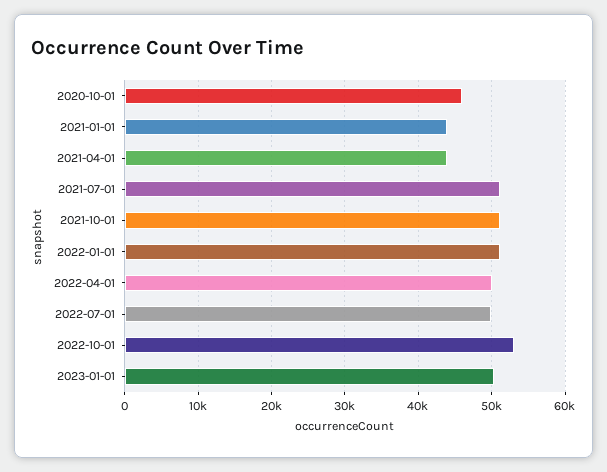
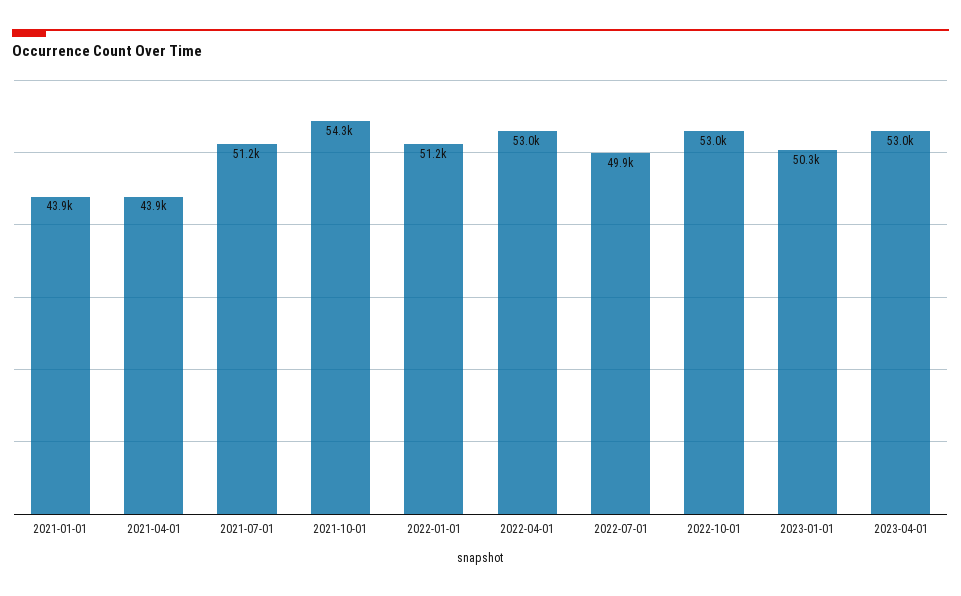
2020-10-01: 46000 -> none
2021-10-01: 51000 -> 54300
2022-04-01: 50000 -> 53000
2023-04-01: none -> 53000

